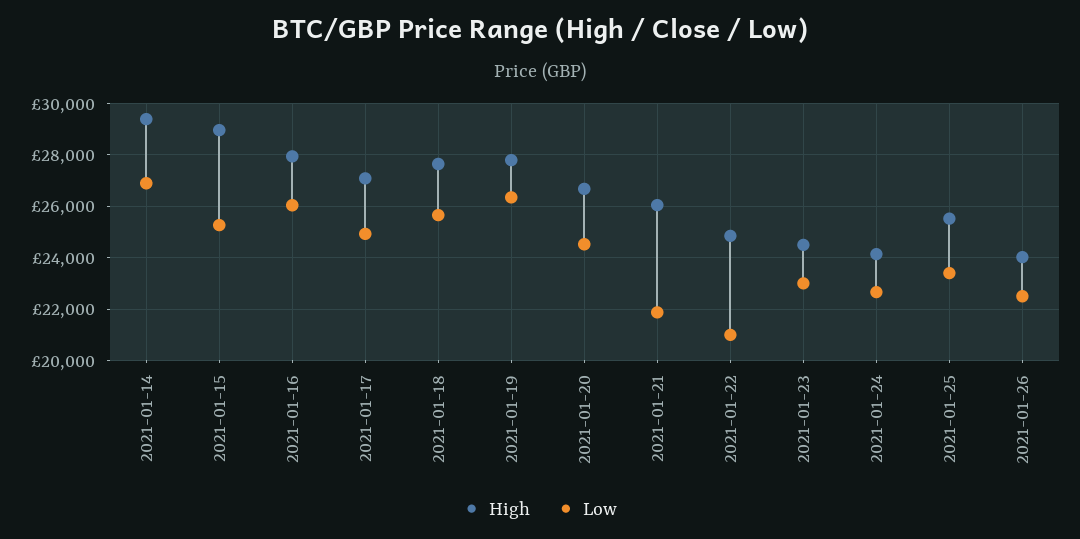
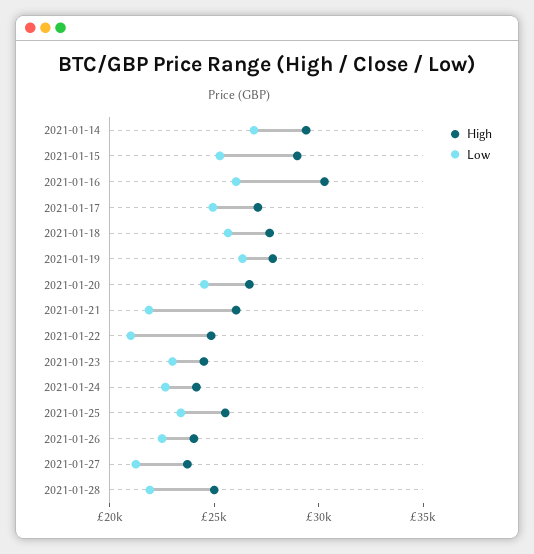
High, 2021-01-16: 28000 -> 30000
High, 2021-01-27: none -> 24000
Low, 2021-01-27: none -> 21000
High, 2021-01-28: none -> 25000
Low, 2021-01-28: none -> 22000

